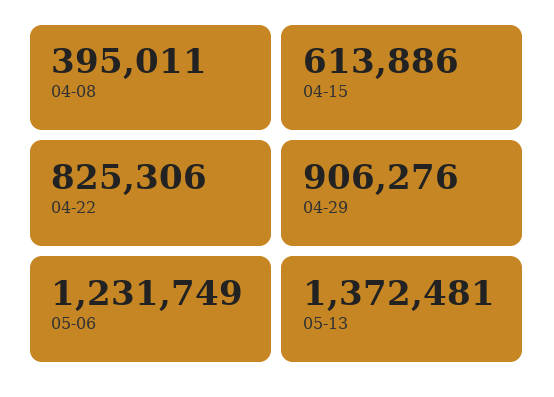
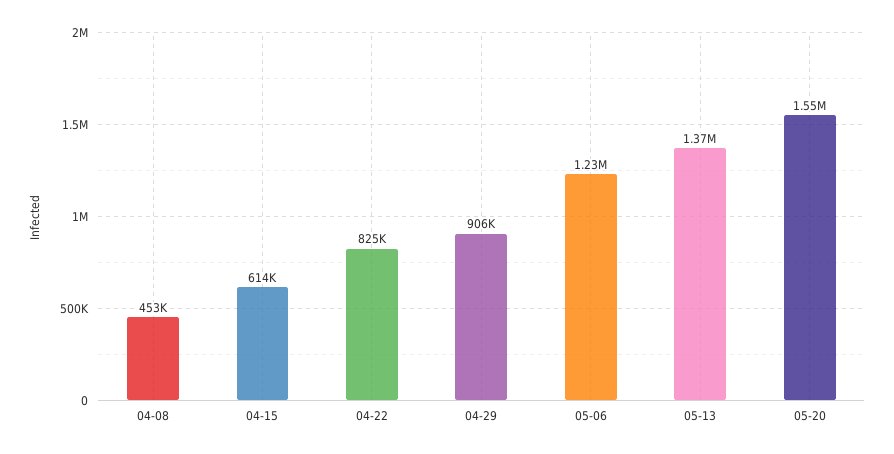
04-08: 395011 -> 453000
05-20: none -> 1550000

